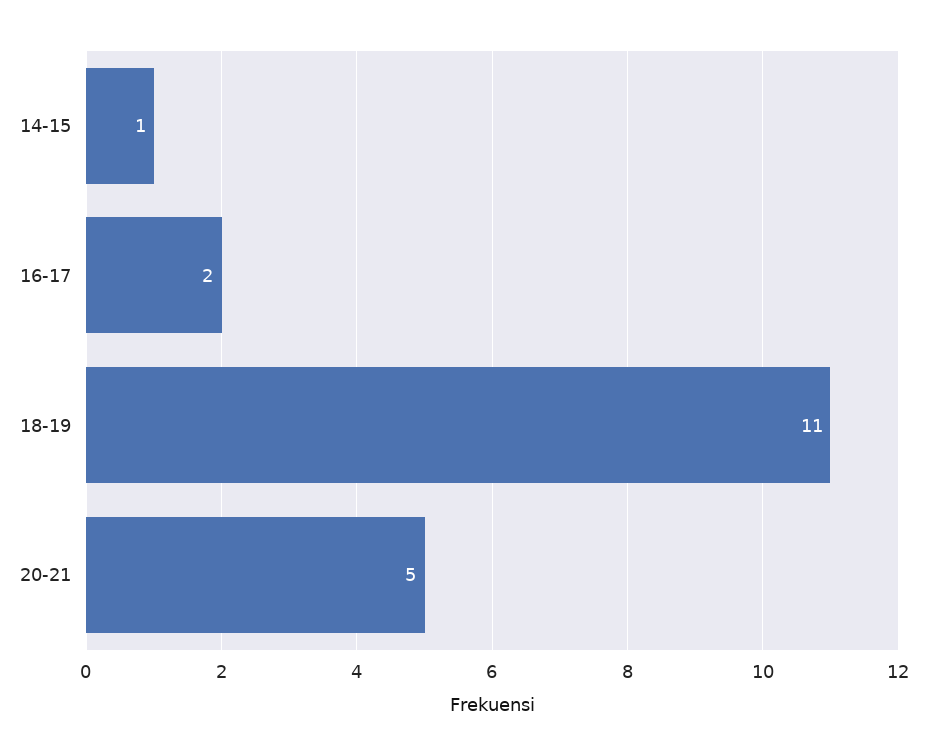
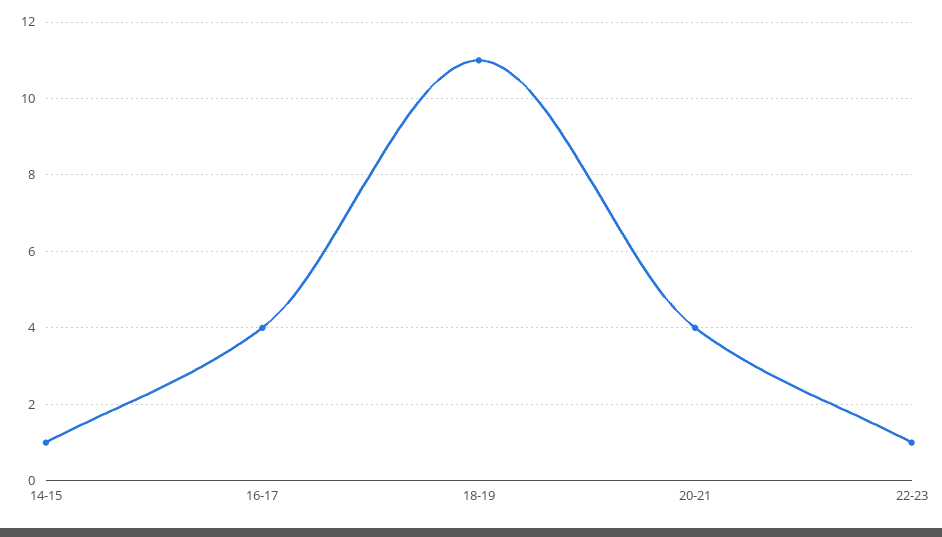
16-17: 2 -> 4
20-21: 5 -> 4
22-23: none -> 1

